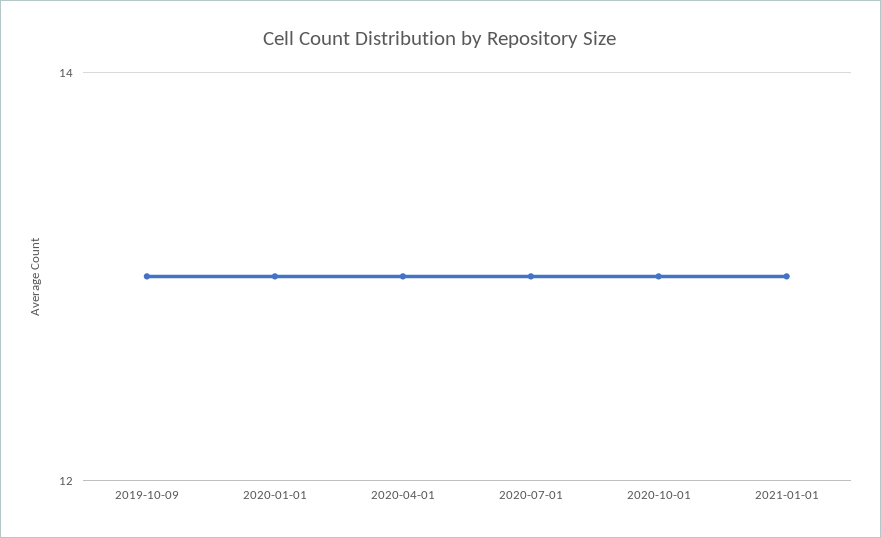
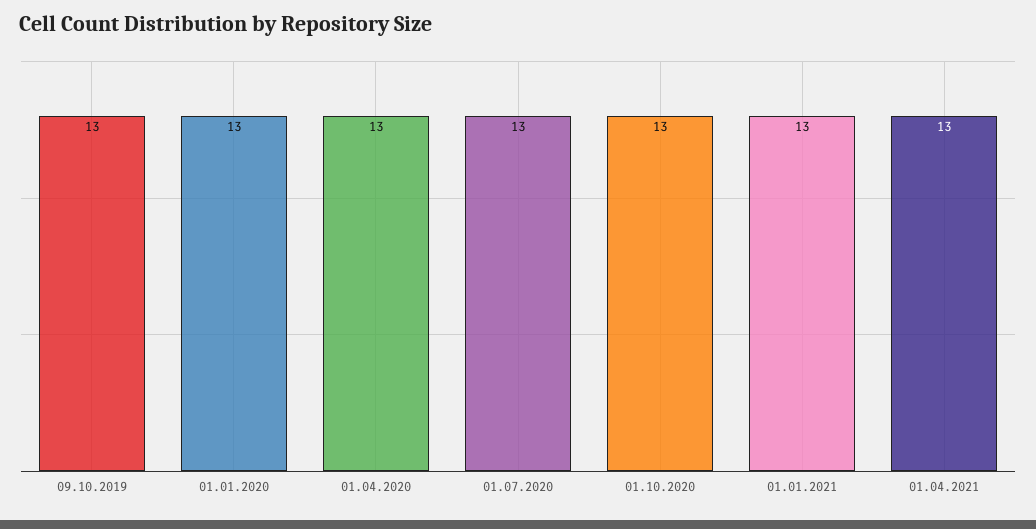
01.04.2021: none -> 13

